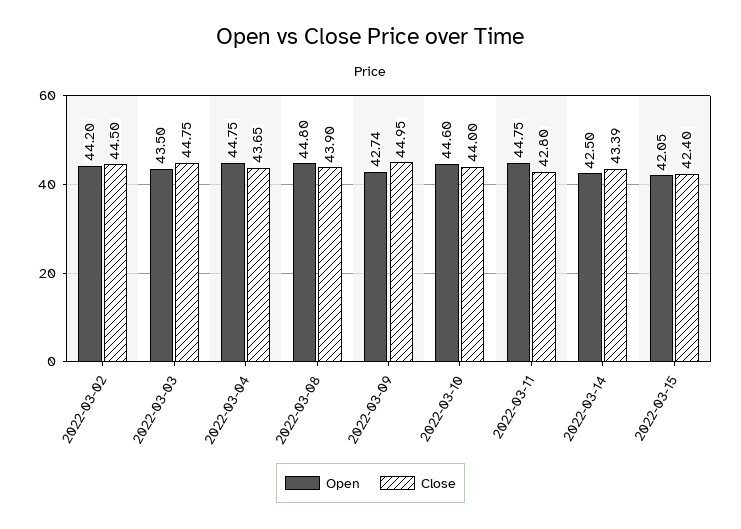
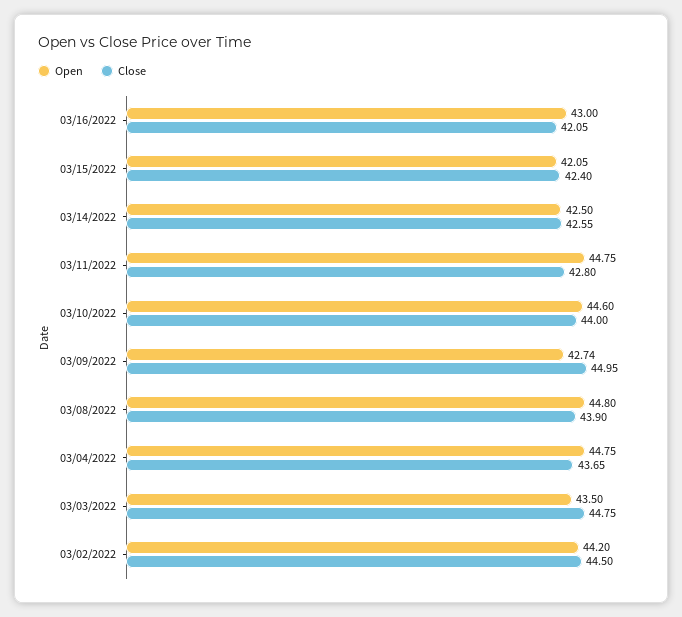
Close, 2022-03-14: 43.39 -> 42.55
Open, 03/16/2022: none -> 43
Close, 03/16/2022: none -> 42.05

